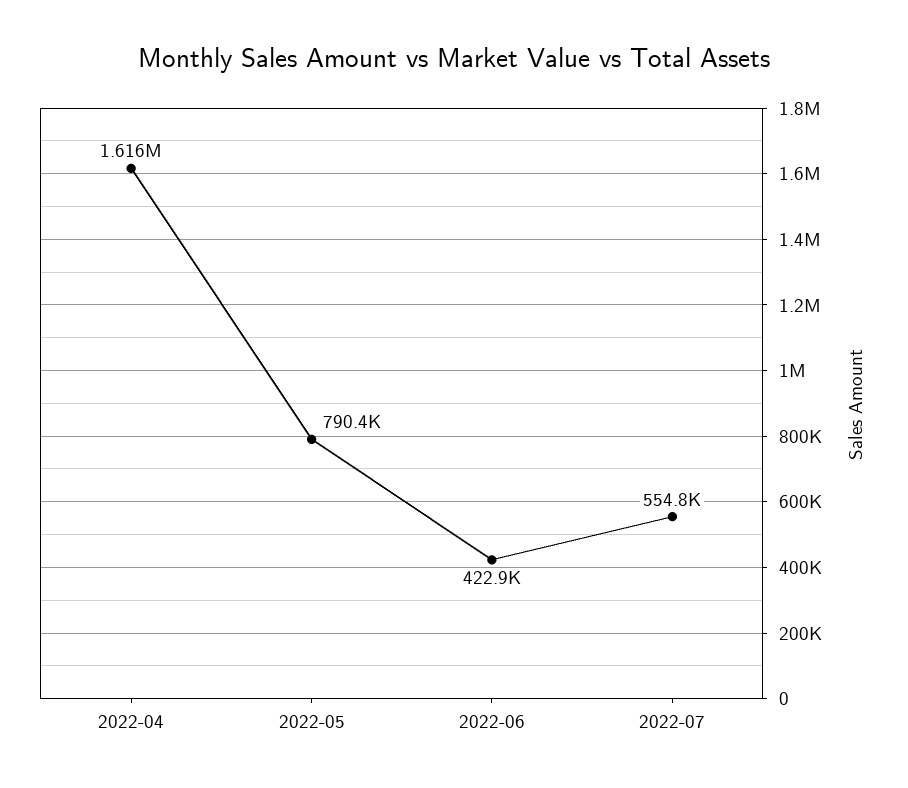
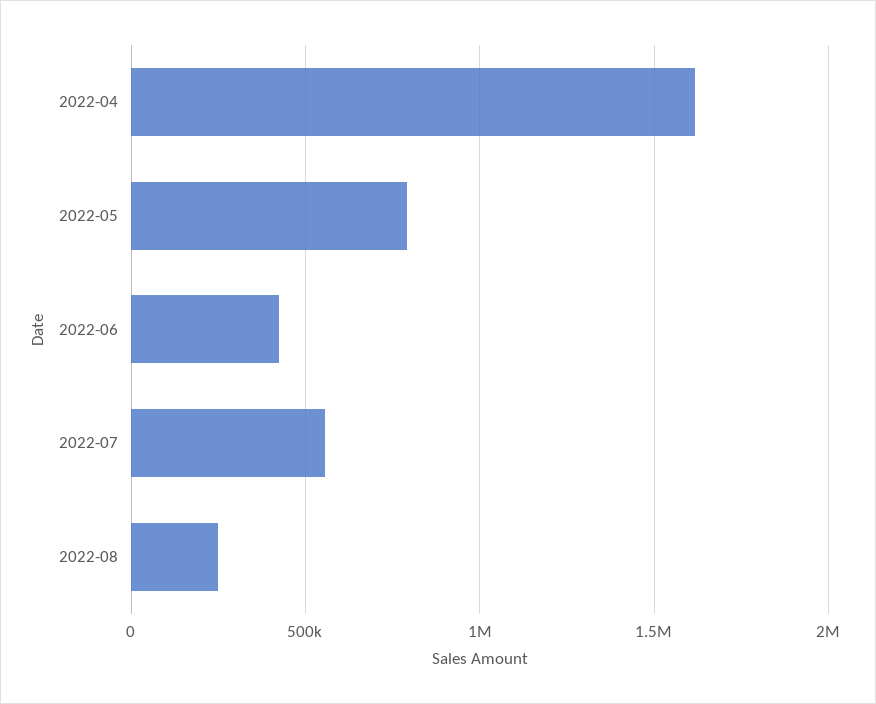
2022-08: none -> 250000

